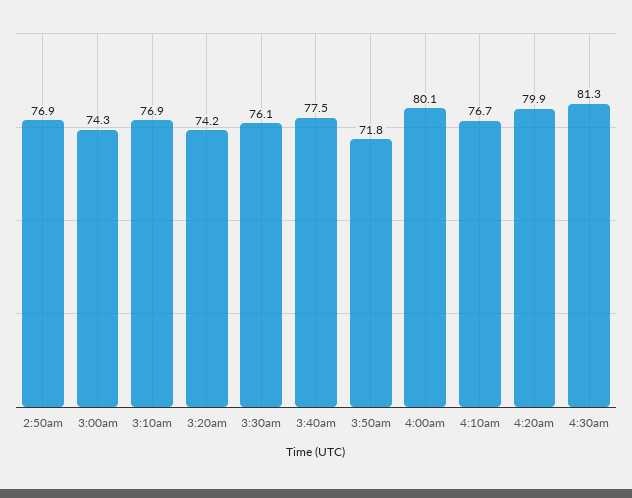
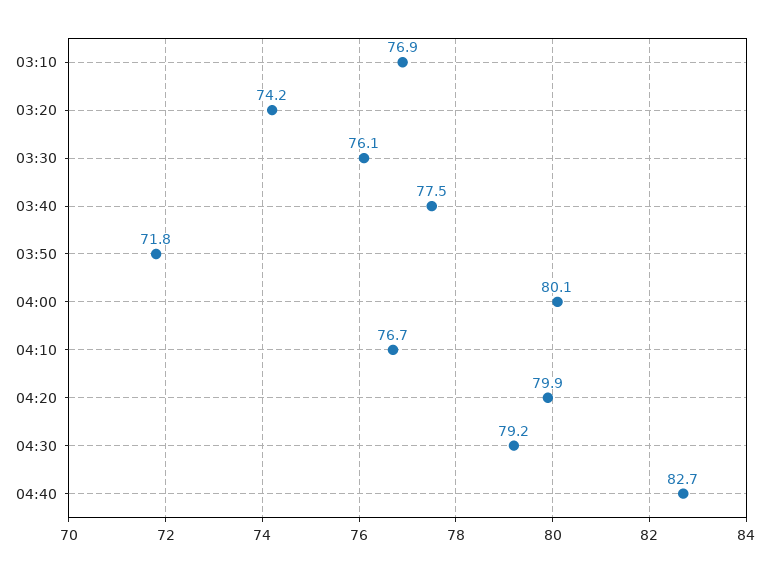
2:50am: 76.9 -> none
3:00am: 74.3 -> none
4:30am: 81.3 -> 79.2
04:40: none -> 82.7

